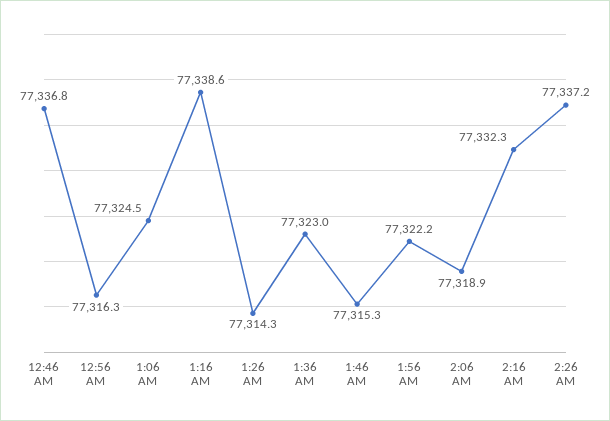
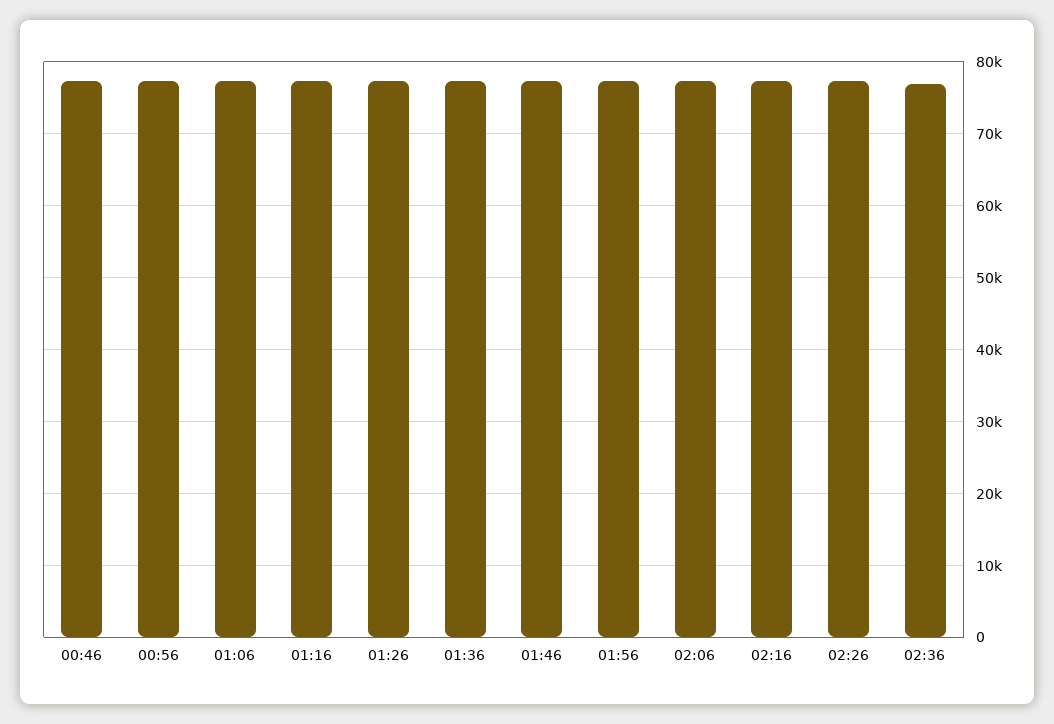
02:36: none -> 77000

